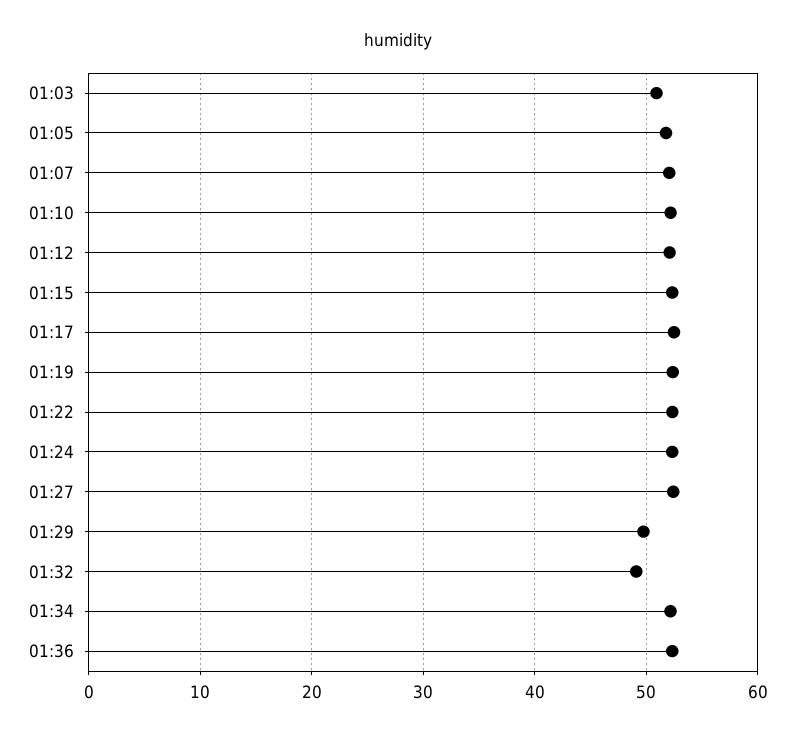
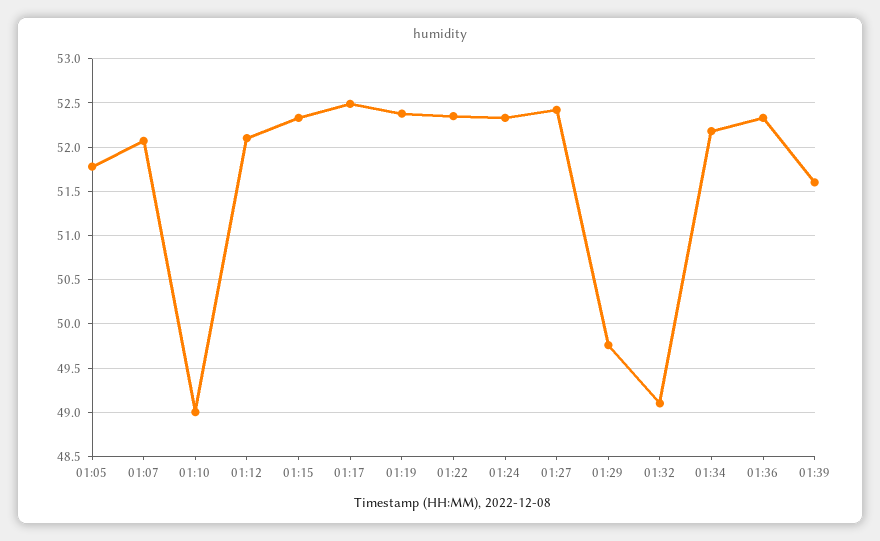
01:03: 51 -> none
01:10: 52 -> 49
01:39: none -> 51.6

